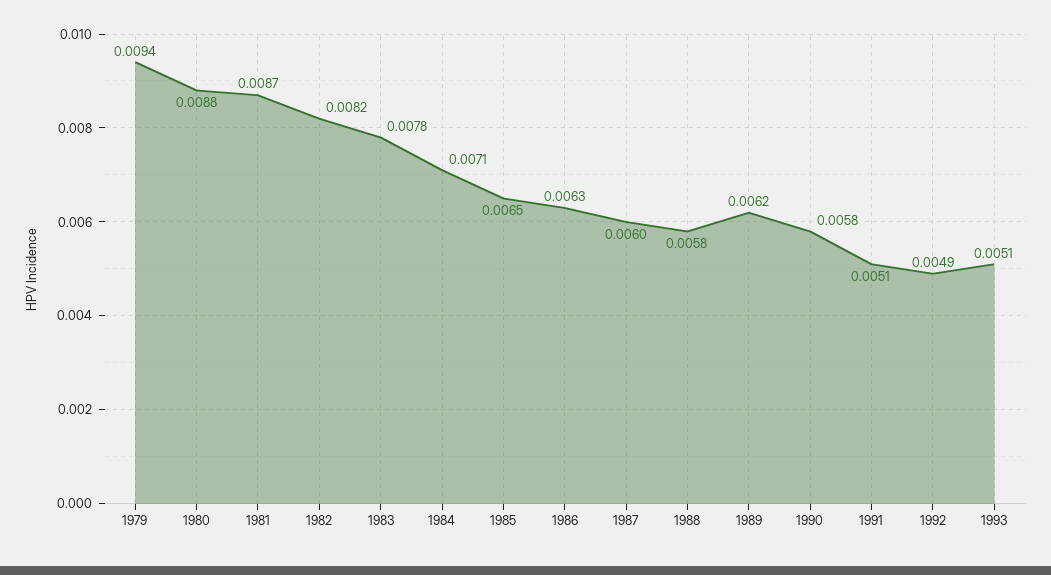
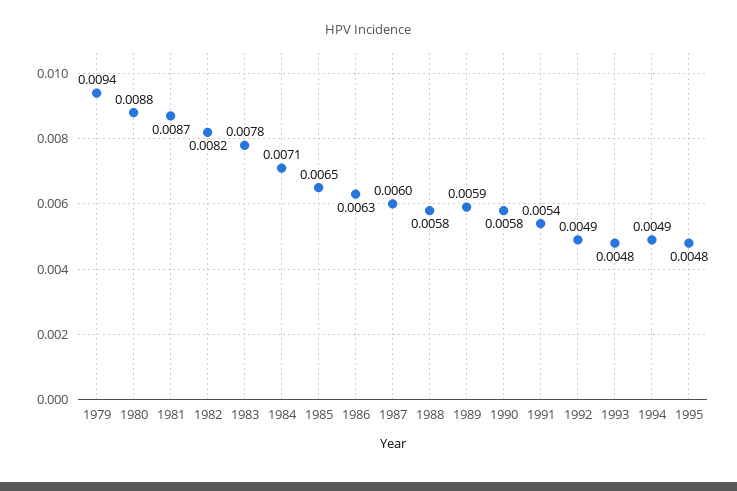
1989: 0.0062 -> 0.0059
1991: 0.0051 -> 0.0054
1993: 0.0051 -> 0.0048
1994: none -> 0.0049
1995: none -> 0.0048

